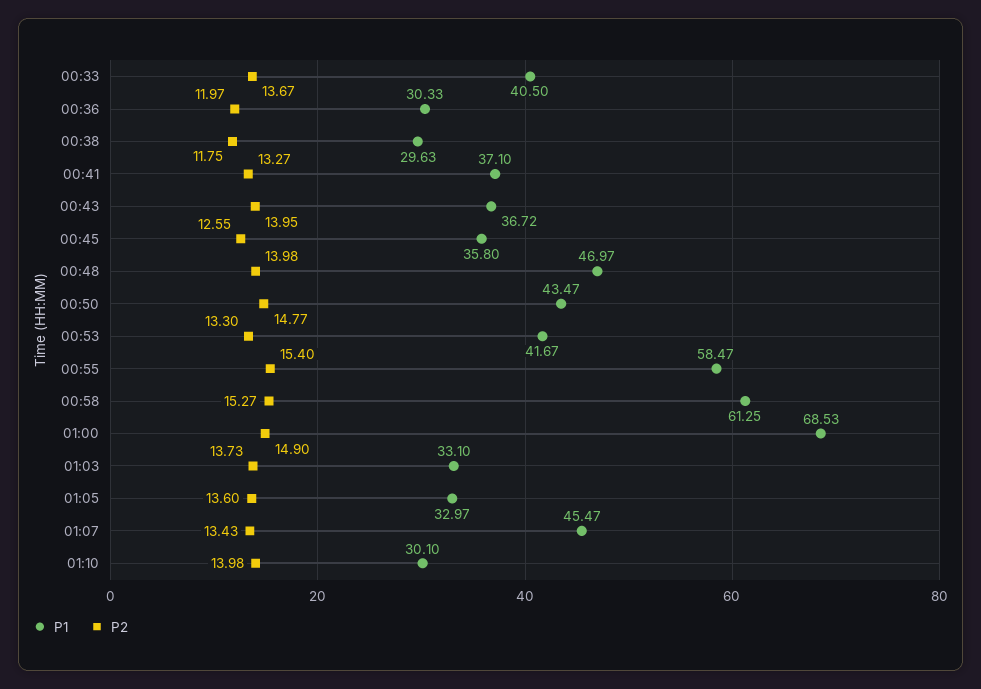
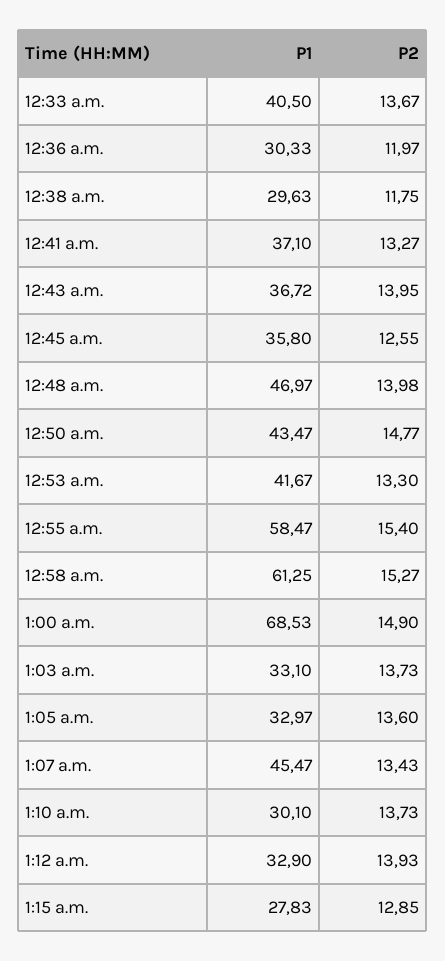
P2, 01:10: 13.98 -> 13.73
P1, 1:12 a.m.: none -> 32.9
P2, 1:12 a.m.: none -> 13.93
P1, 1:15 a.m.: none -> 27.83
P2, 1:15 a.m.: none -> 12.85

